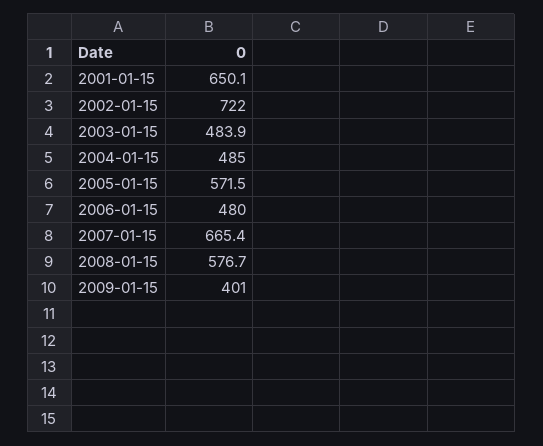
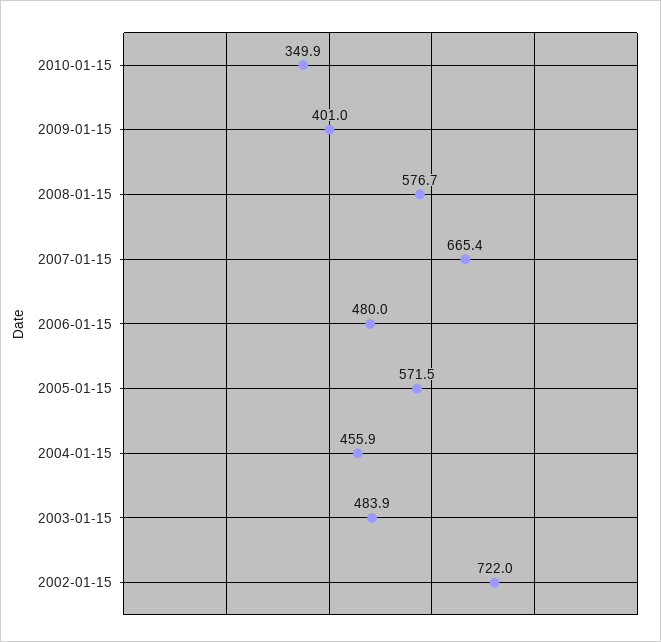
2001-01-15: 650.1 -> none
2004-01-15: 485 -> 455.9
2010-01-15: none -> 349.9

